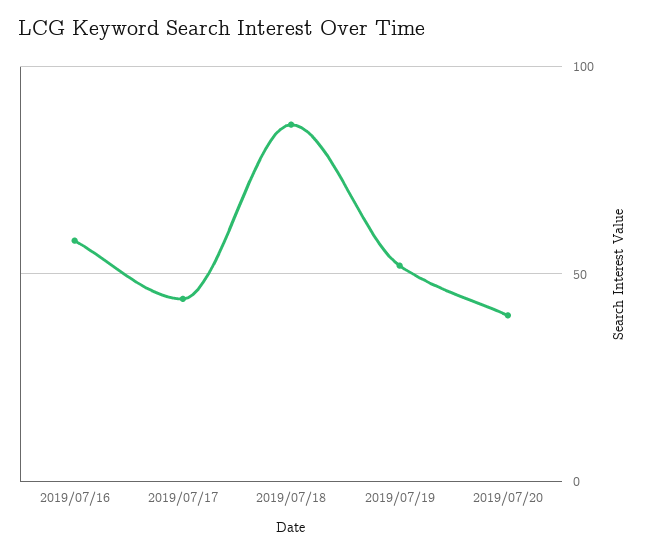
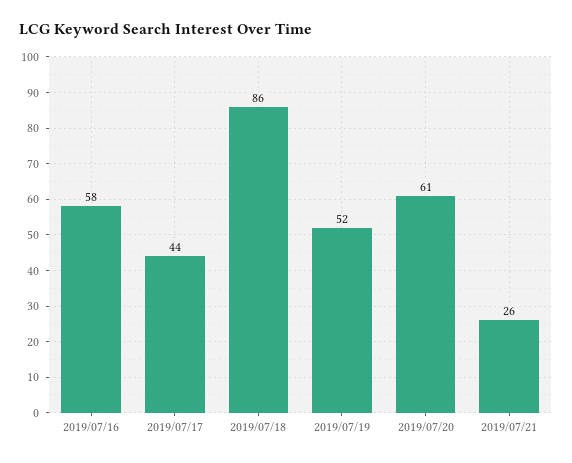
2019/07/20: 40 -> 61
2019/07/21: none -> 26

